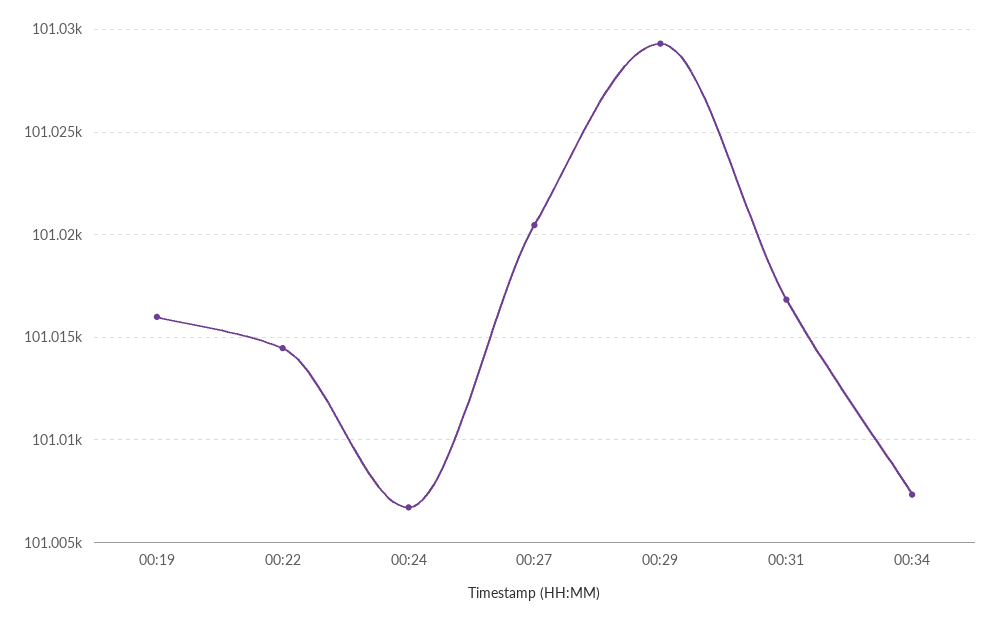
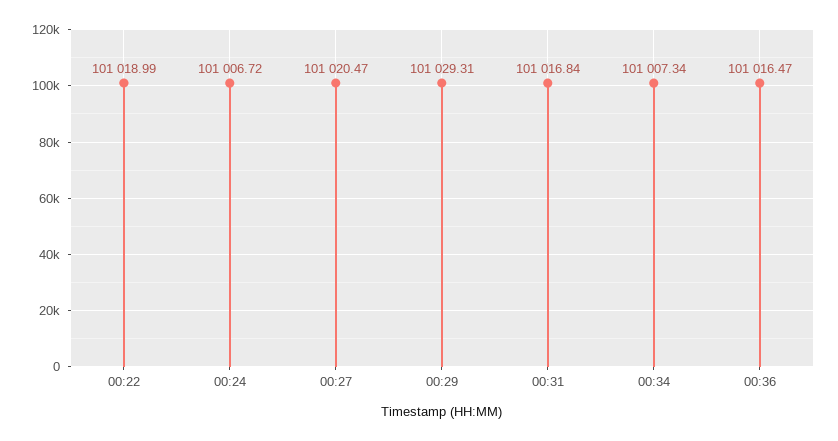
00:19: 101016 -> none
00:22: 101014.5 -> 101018.99
00:36: none -> 101016.47

